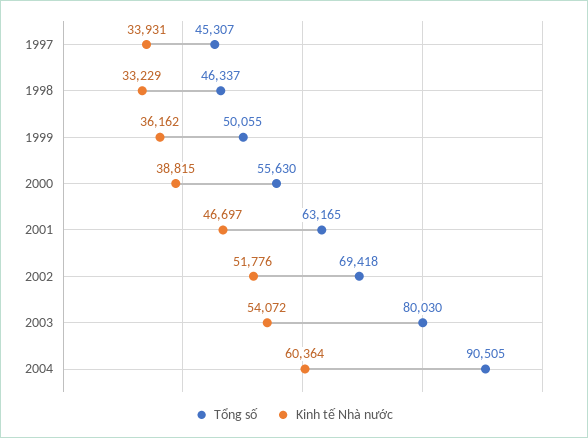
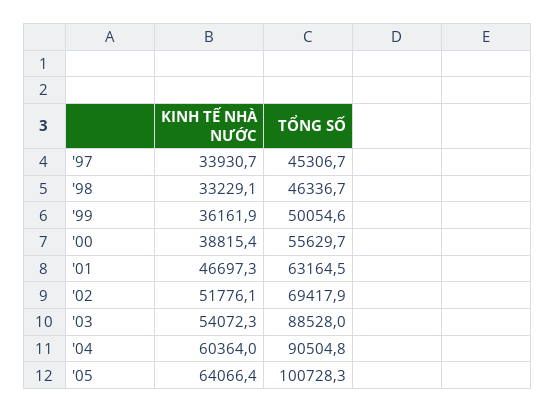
Tổng số, 2003: 80030 -> 88528
Kinh tế Nhà nước, '05: none -> 64066.4
Tổng số, '05: none -> 100728.3

